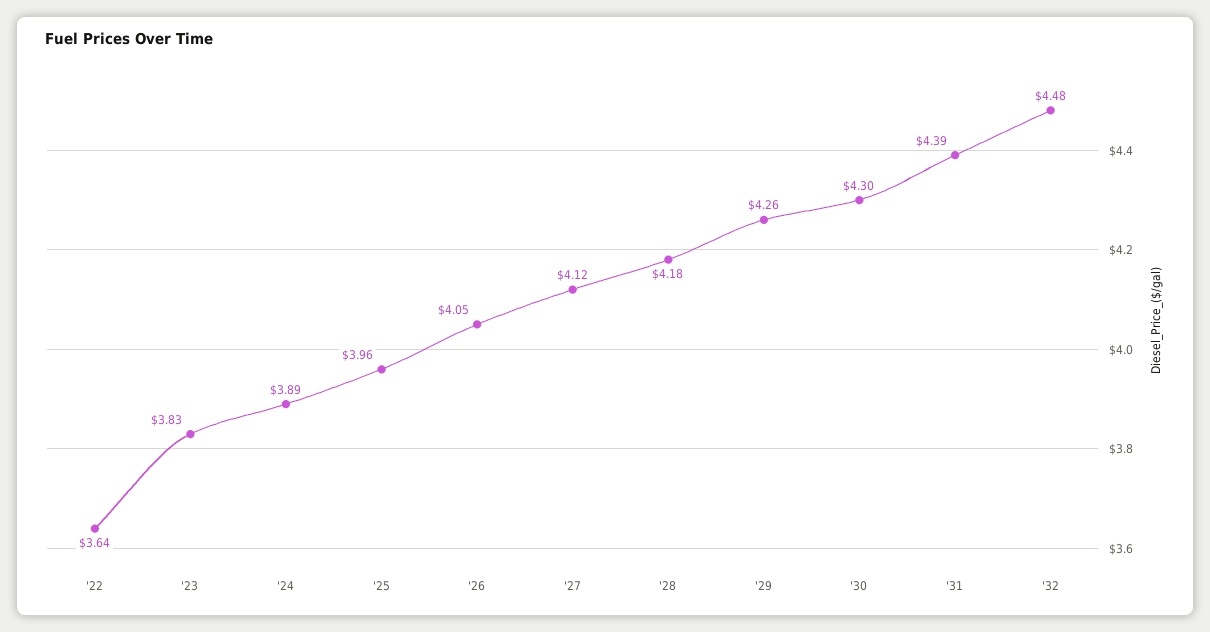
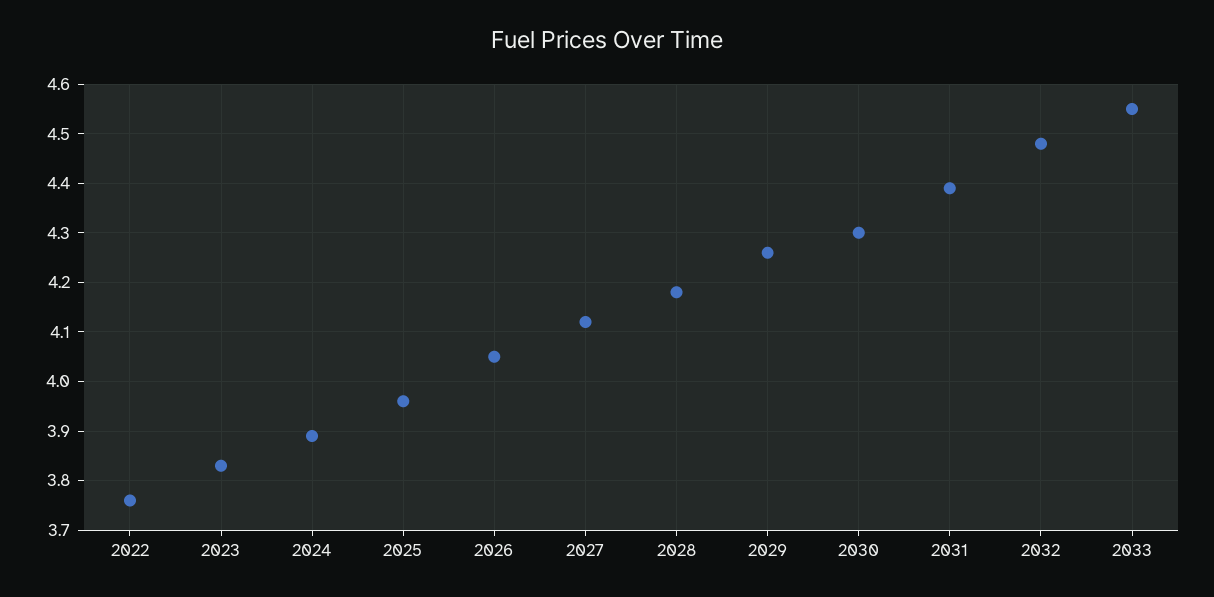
'22: 3.64 -> 3.75
2033: none -> 4.55

